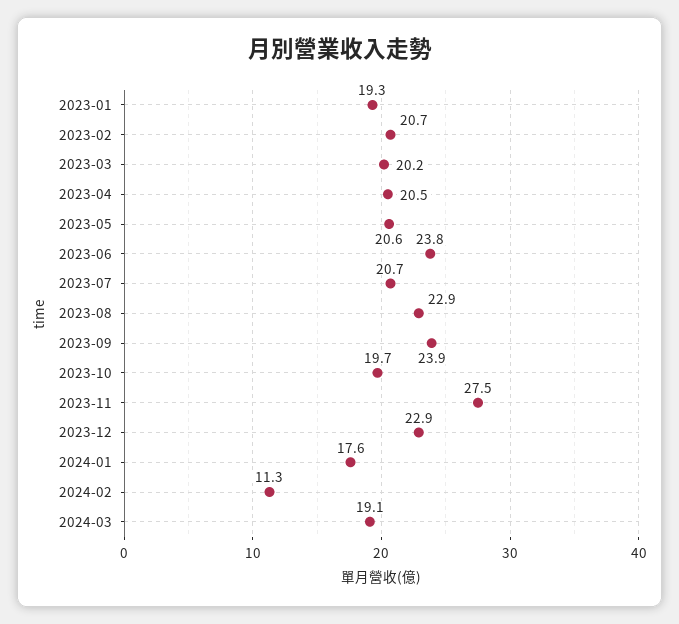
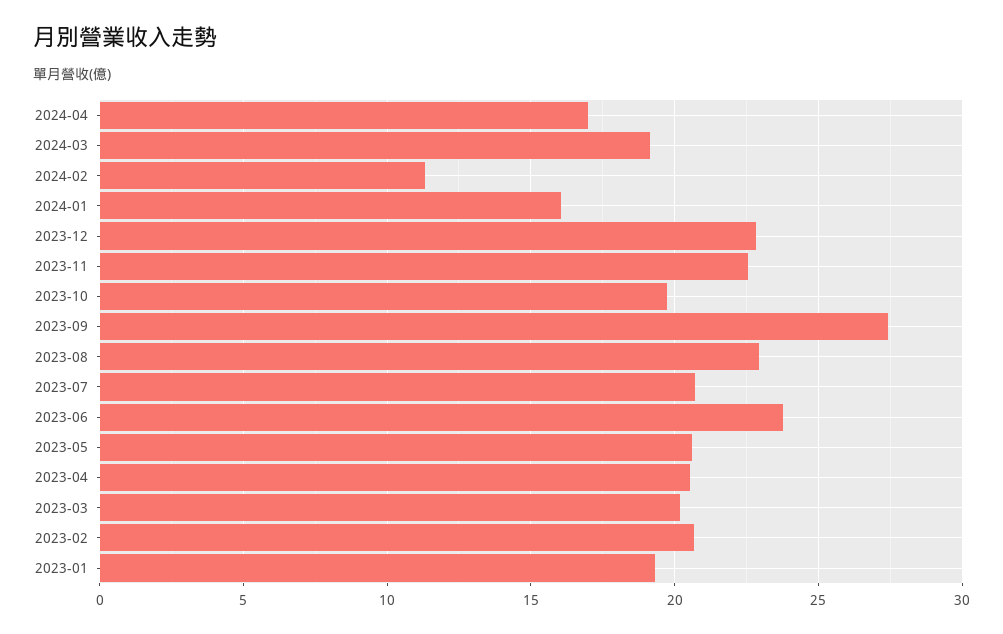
2023-09: 23.9 -> 27.5
2023-11: 27.5 -> 22.5
2024-01: 17.6 -> 16
2024-04: none -> 17

